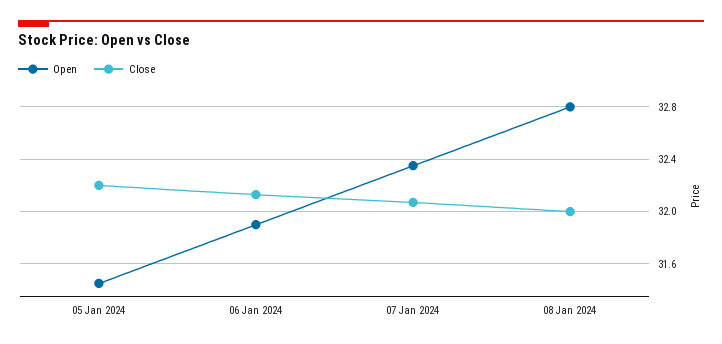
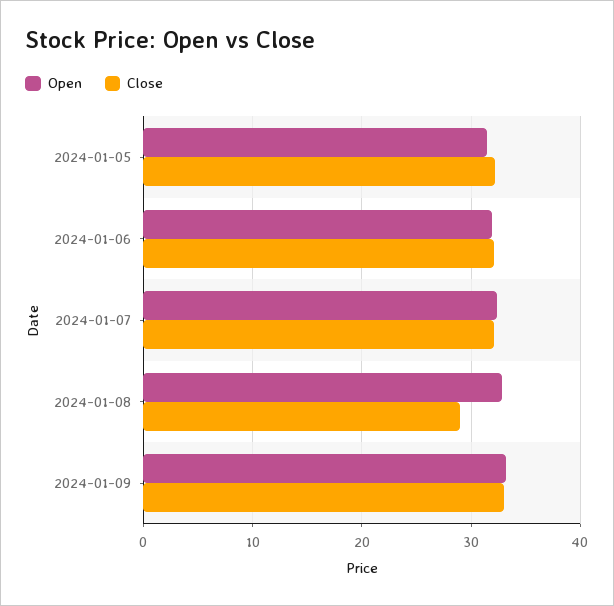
Close, 08 Jan 2024: 32 -> 29
Open, 2024-01-09: none -> 33
Close, 2024-01-09: none -> 33

